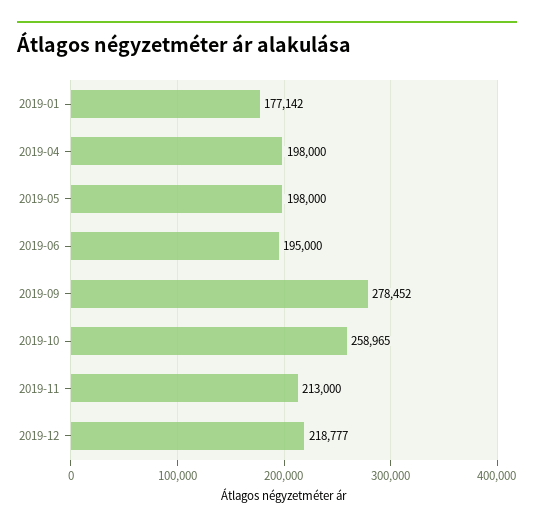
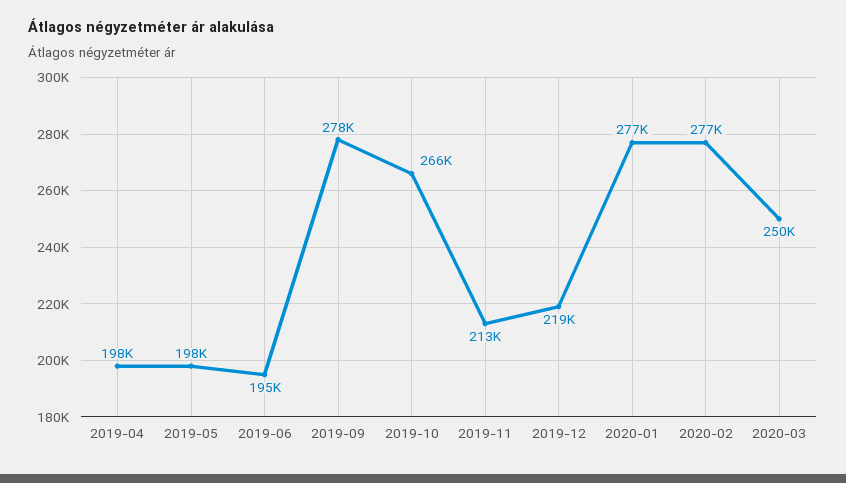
2019-01: 177142 -> none
2019-10: 258965 -> 266000
2020-01: none -> 277000
2020-02: none -> 277000
2020-03: none -> 250000

